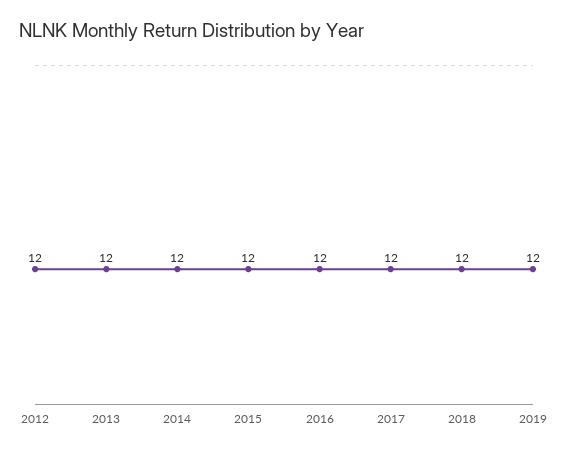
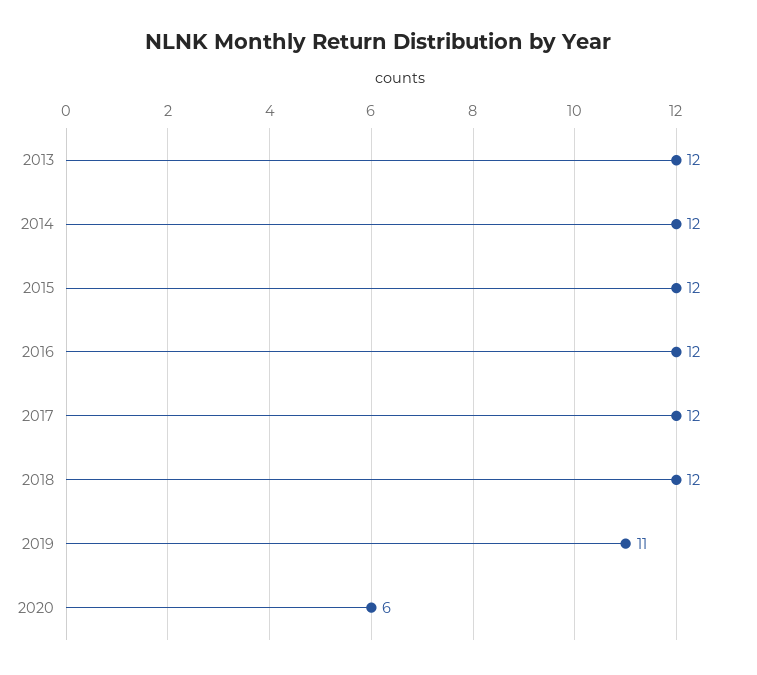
2012: 12 -> none
2019: 12 -> 11
2020: none -> 6

